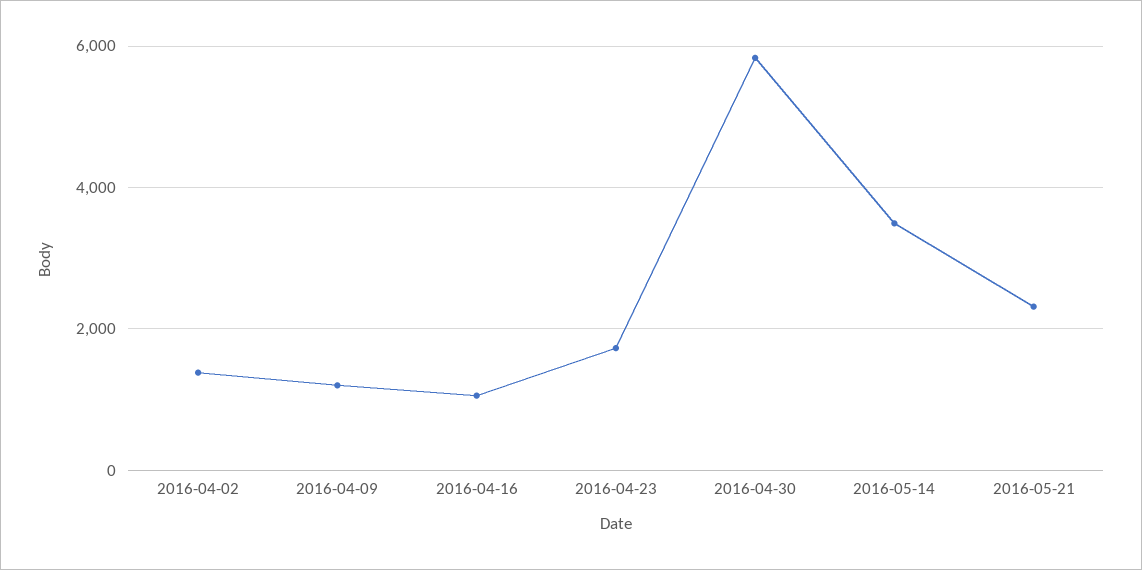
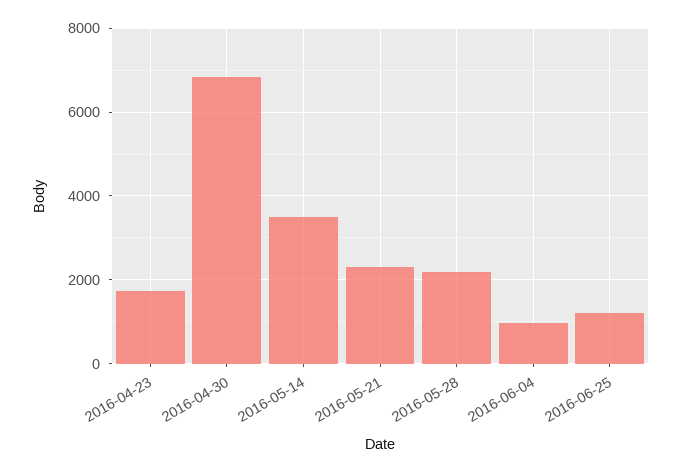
2016-04-02: 1400 -> none
2016-04-09: 1200 -> none
2016-04-16: 1000 -> none
2016-04-30: 5800 -> 6800
2016-05-28: none -> 2200
2016-06-04: none -> 1000
2016-06-25: none -> 1200

